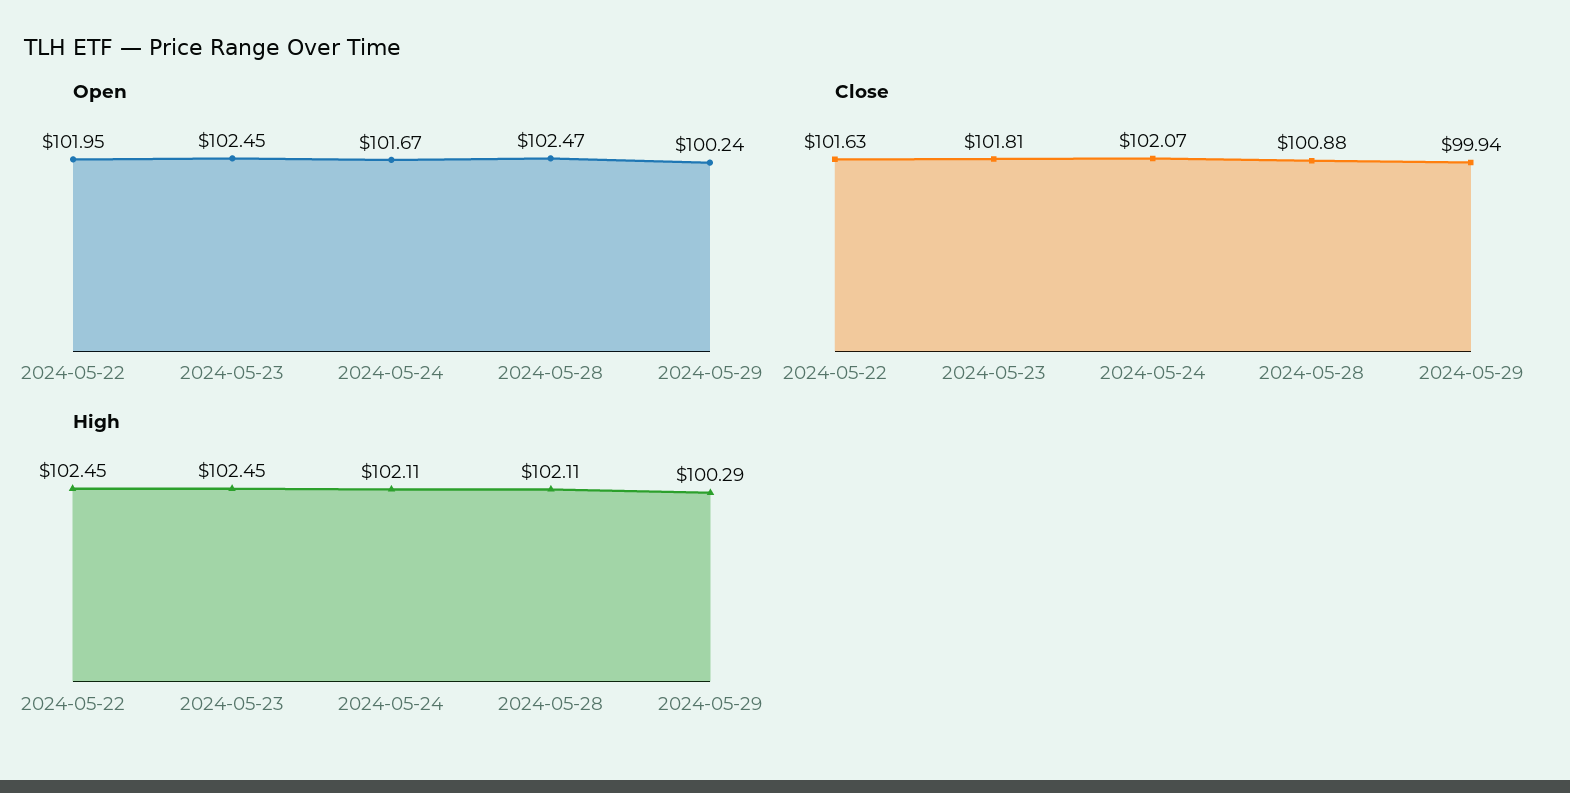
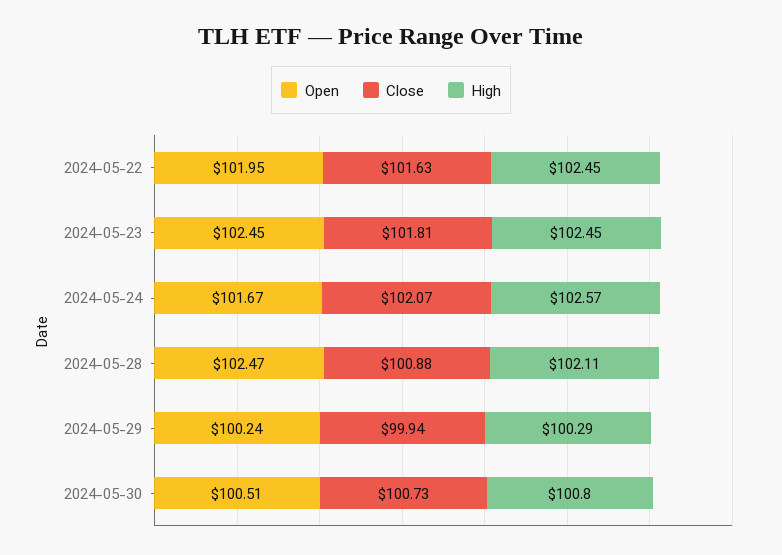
High, 2024-05-24: 102.11 -> 102.57
Open, 2024-05-30: none -> 100.51
Close, 2024-05-30: none -> 100.73
High, 2024-05-30: none -> 100.8

